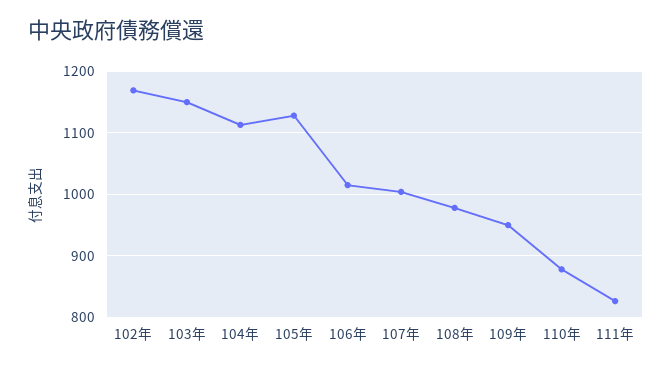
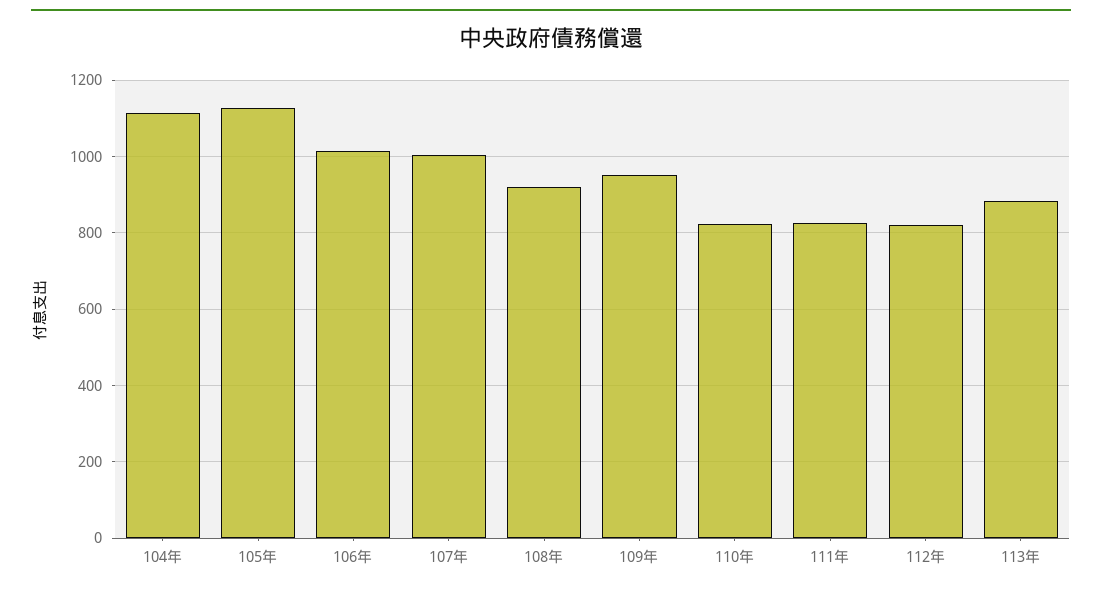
102年: 1170 -> none
103年: 1150 -> none
108年: 980 -> 920
110年: 880 -> 820
112年: none -> 820
113年: none -> 880

